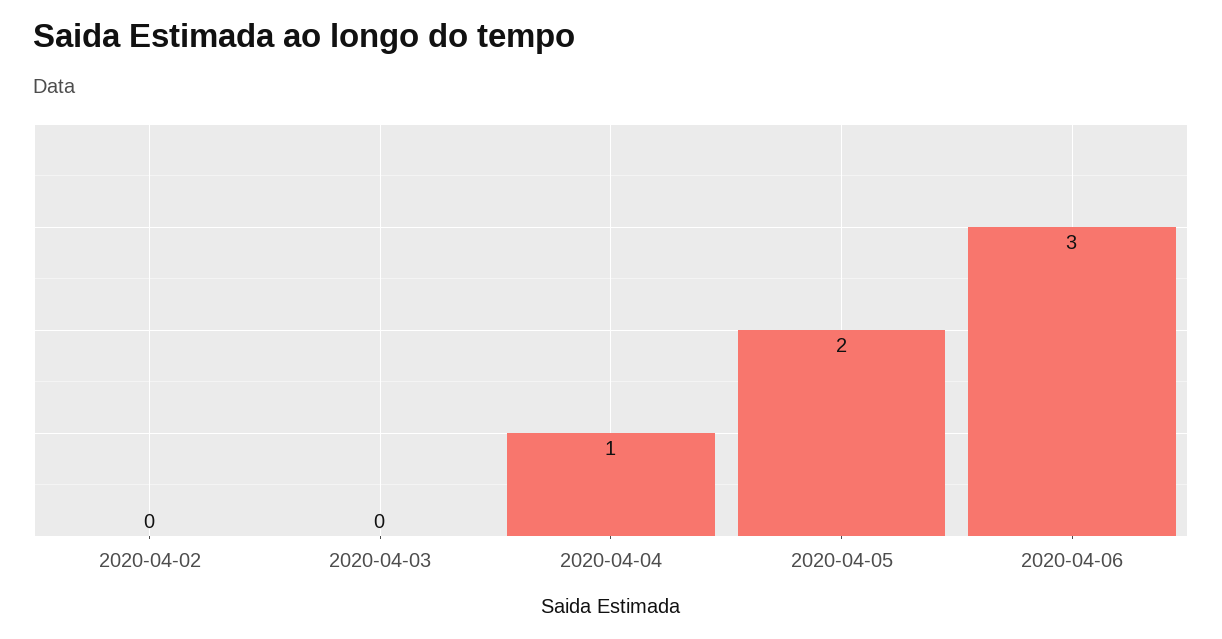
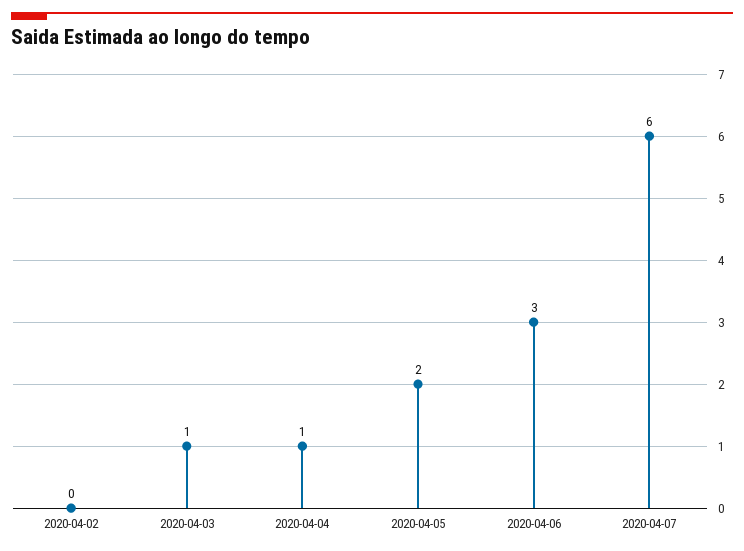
2020-04-03: 0 -> 1
2020-04-07: none -> 6

